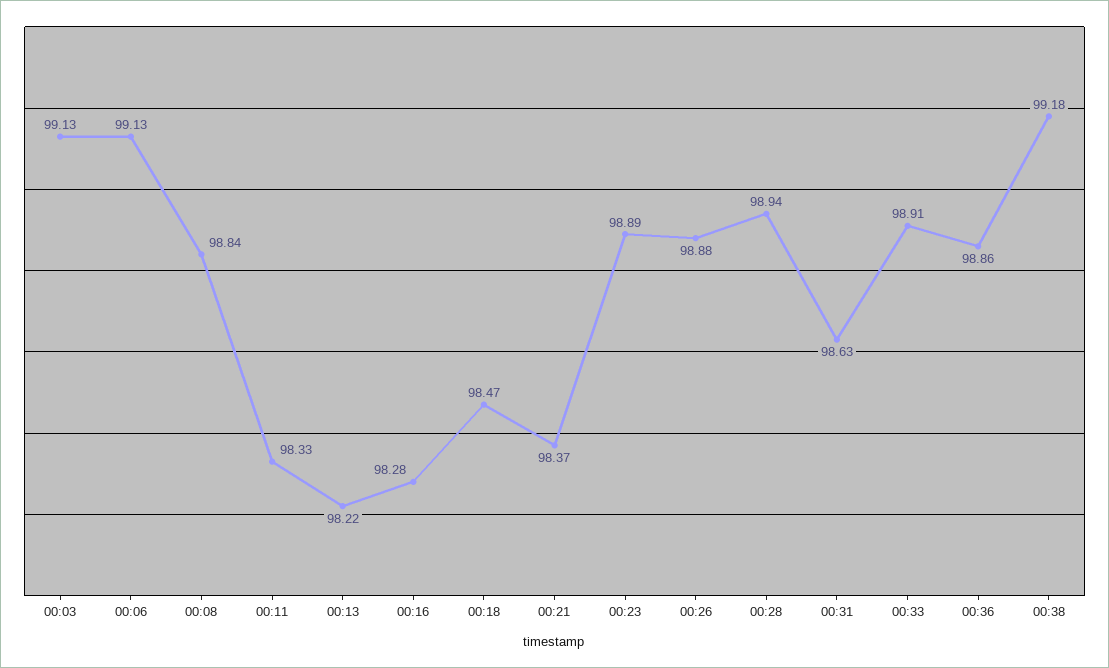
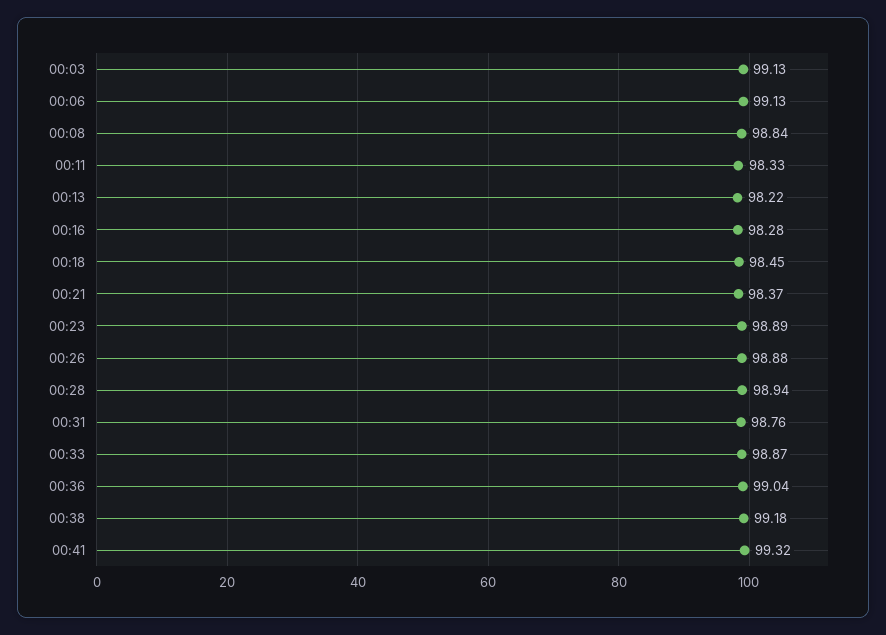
00:18: 98.47 -> 98.45
00:31: 98.63 -> 98.76
00:33: 98.91 -> 98.87
00:36: 98.86 -> 99.04
00:41: none -> 99.32

